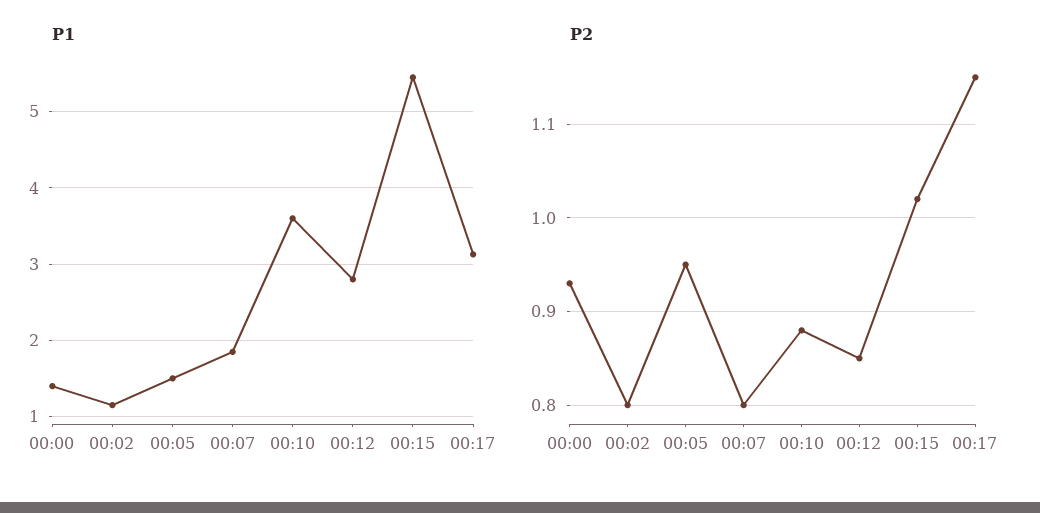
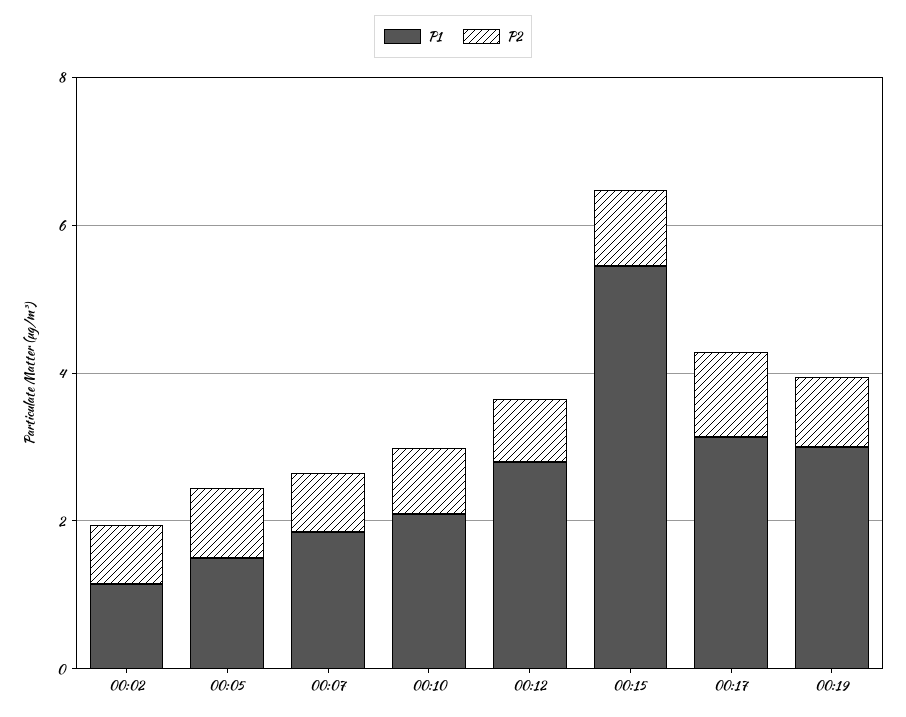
P1, 00:00: 1.4 -> none
P1, 00:10: 3.6 -> 2
P2, 00:00: 0.93 -> none
P1, 00:19: none -> 3
P2, 00:19: none -> 1

